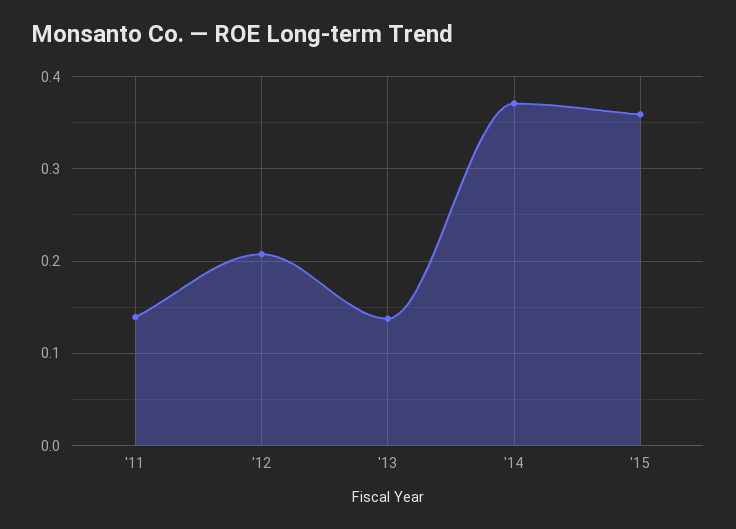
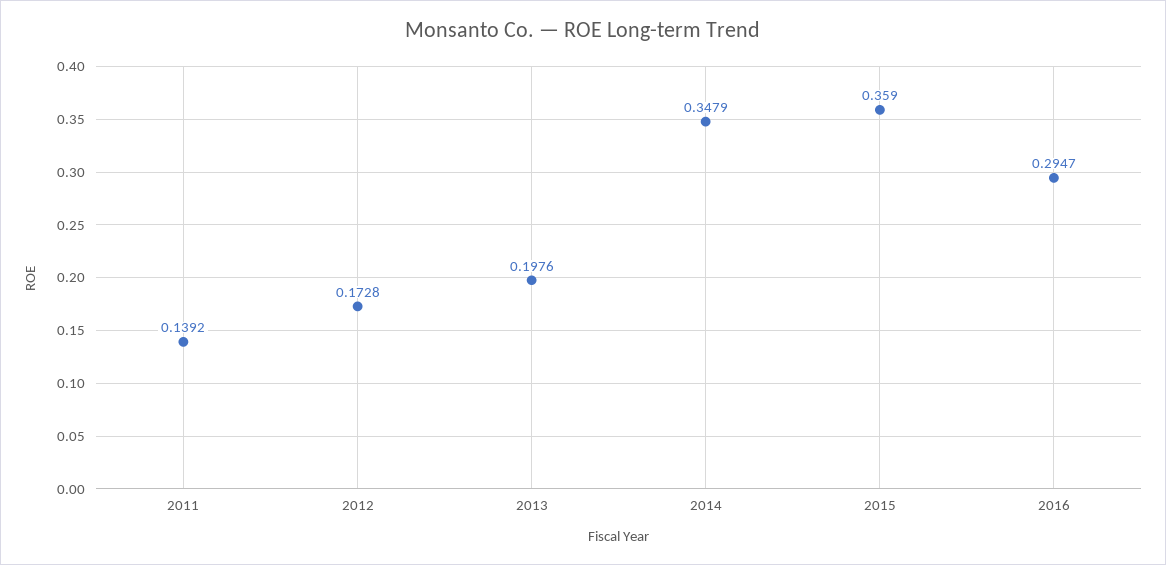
'12: 0.21 -> 0.1728
'13: 0.14 -> 0.1976
'14: 0.37 -> 0.3479
2016: none -> 0.2947

